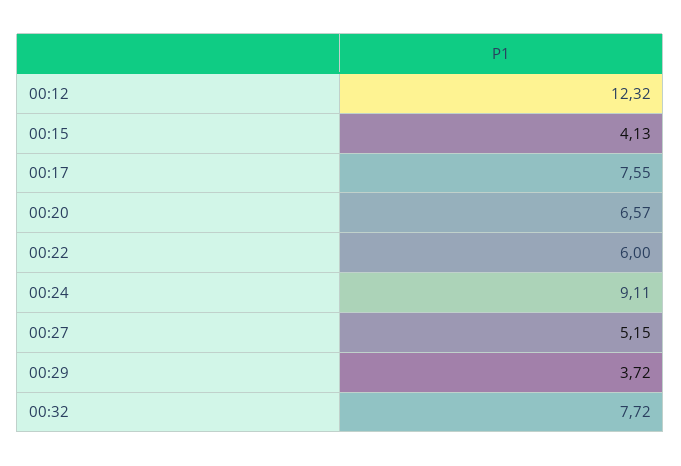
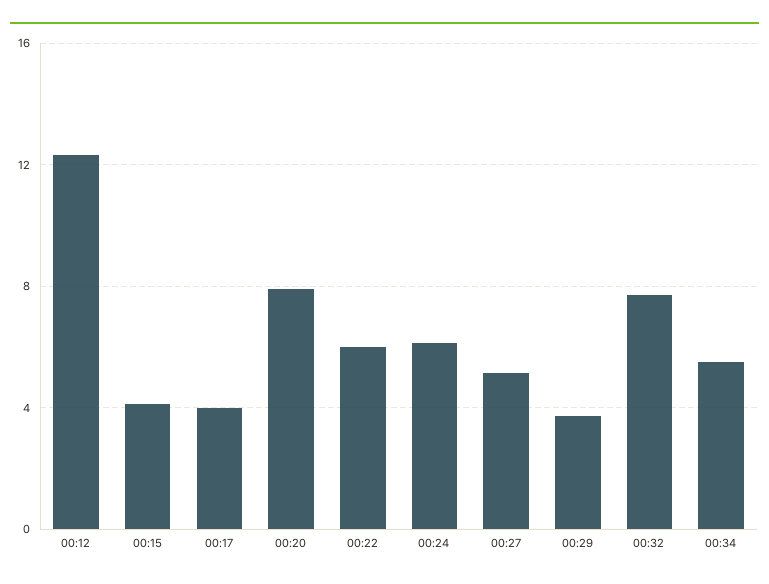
00:17: 7.55 -> 4
00:20: 6.57 -> 8
00:24: 9.11 -> 6
00:34: none -> 5.5

